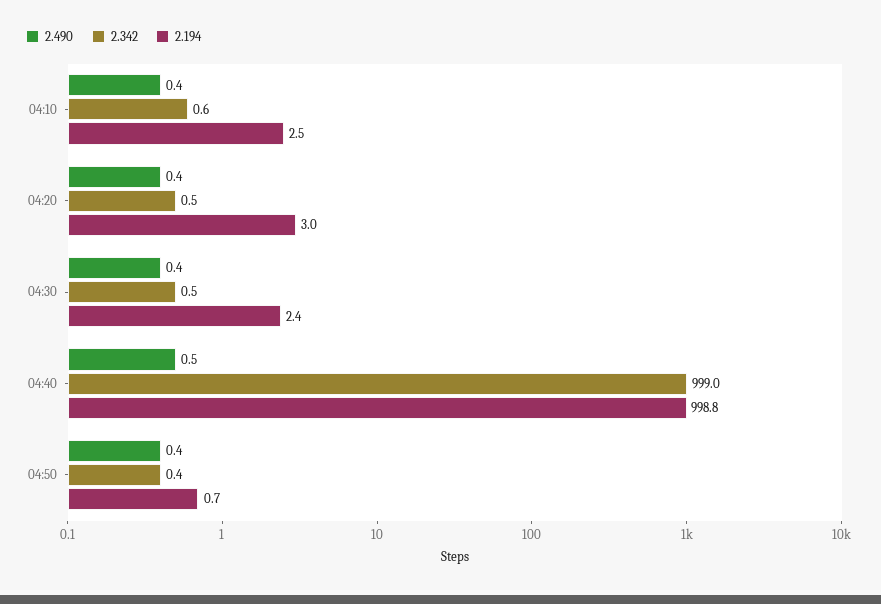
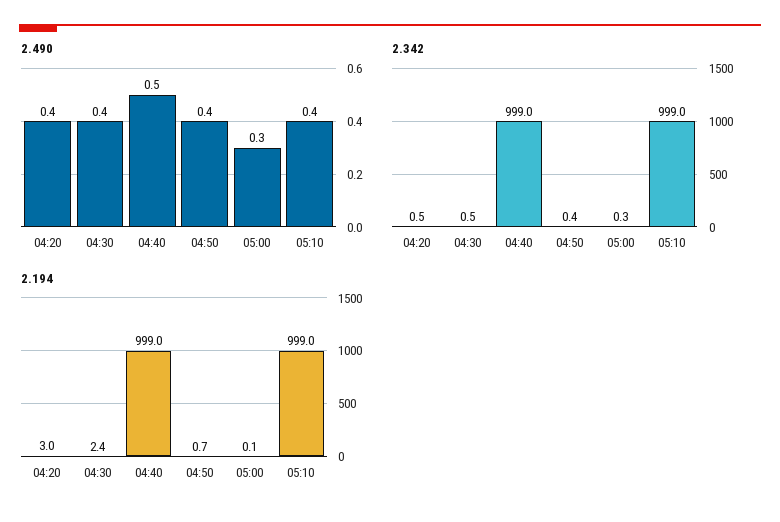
2.490, 04:10: 0.4 -> none
2.342, 04:10: 0.6 -> none
2.194, 04:10: 2.5 -> none
2.194, 04:40: 998.8 -> 999
2.490, 05:00: none -> 0.3
2.490, 05:10: none -> 0.4
2.342, 05:00: none -> 0.3
2.342, 05:10: none -> 999
2.194, 05:00: none -> 0.1
2.194, 05:10: none -> 999

